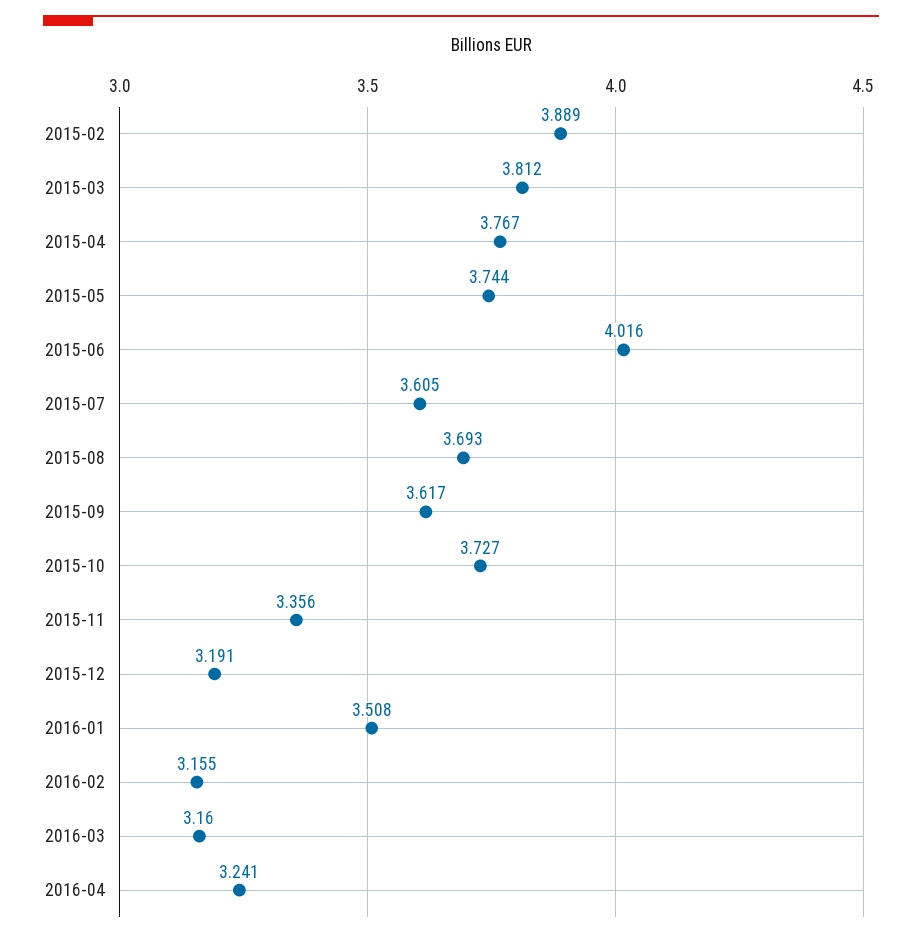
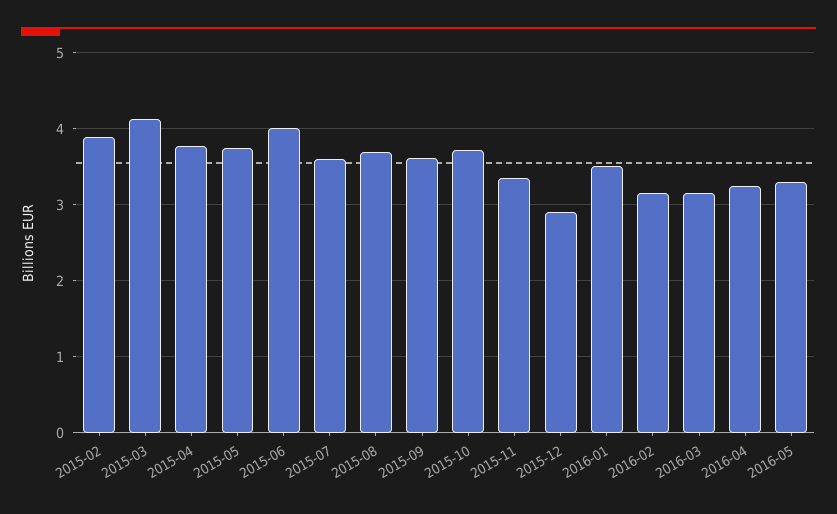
2015-03: 3.812 -> 4.1
2015-12: 3.191 -> 2.9
2016-05: none -> 3.3

